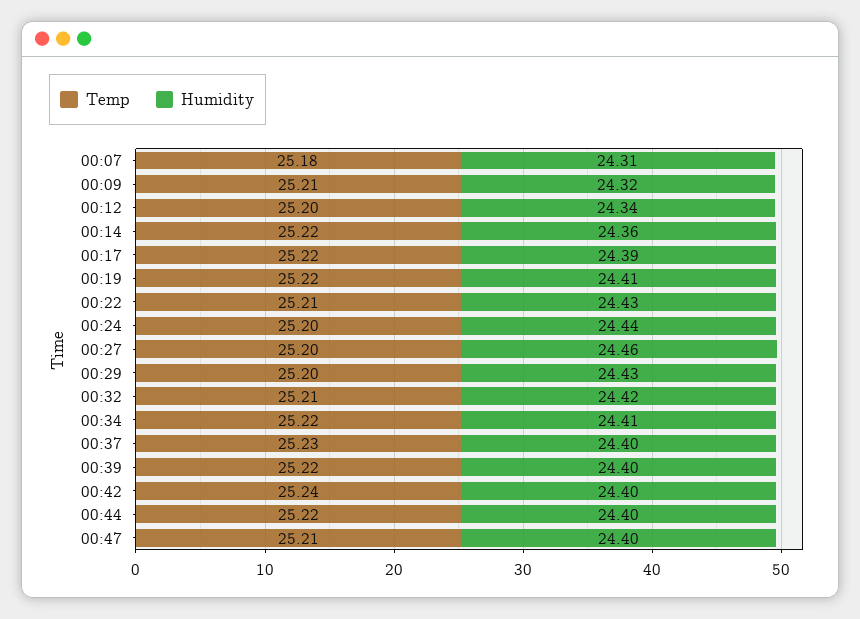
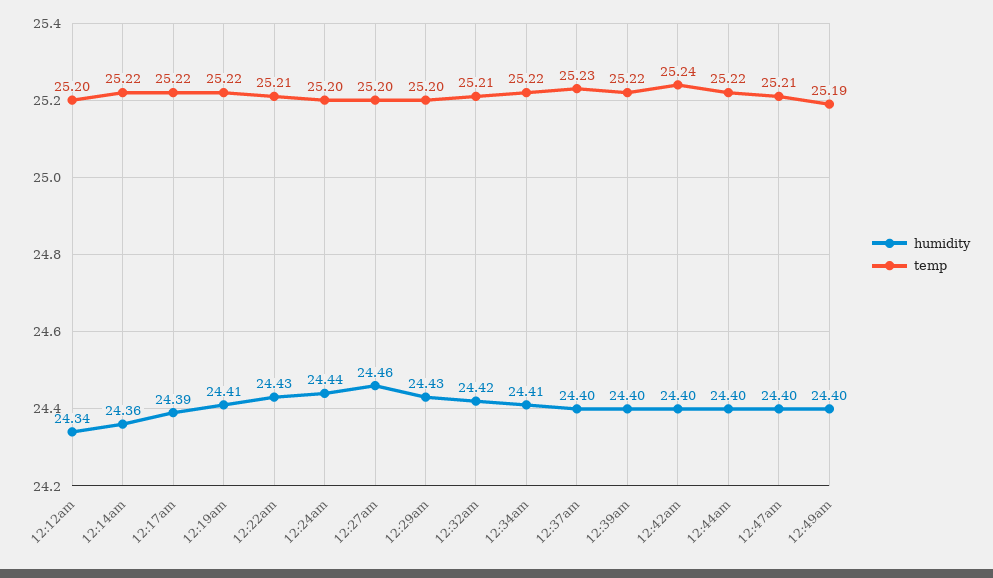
Temp, 00:07: 25.18 -> none
Humidity, 00:07: 24.31 -> none
Temp, 00:09: 25.21 -> none
Humidity, 00:09: 24.32 -> none
Humidity, 12:49am: none -> 24.4
Temp, 12:49am: none -> 25.19

